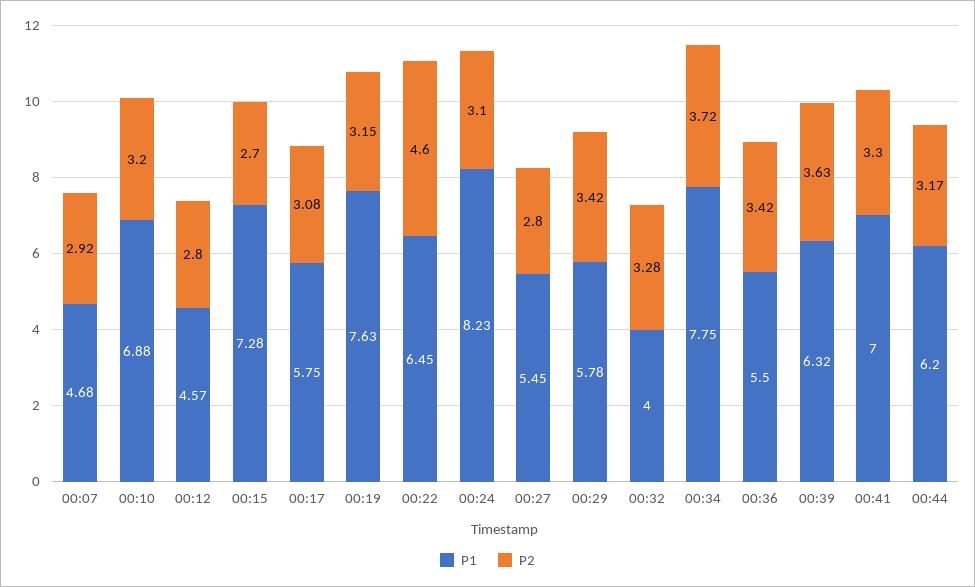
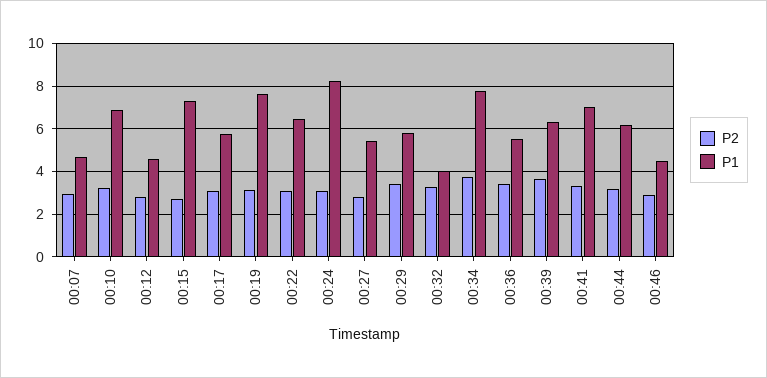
P2, 00:22: 4.6 -> 3
P2, 00:46: none -> 3
P1, 00:46: none -> 4.5

